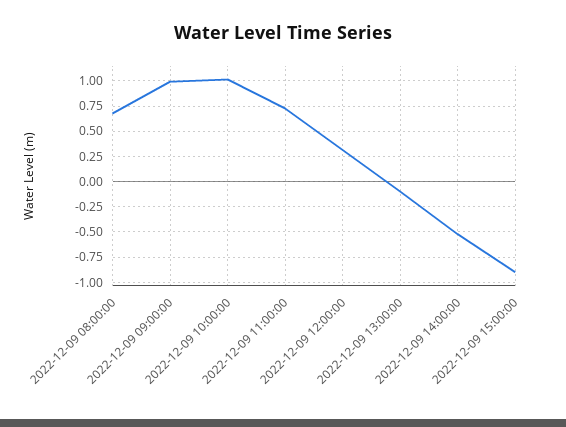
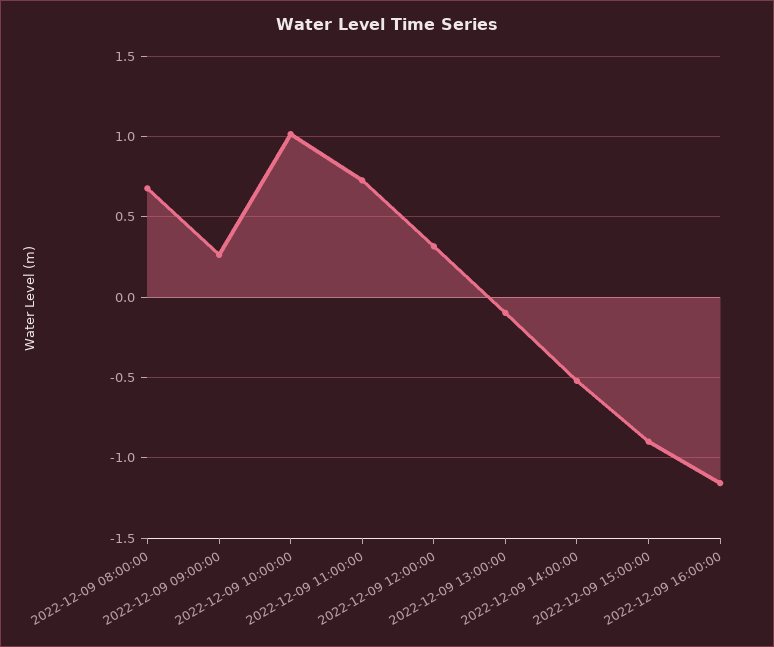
2022-12-09 09:00:00: 1 -> 0.25
2022-12-09 16:00:00: none -> -1.15

